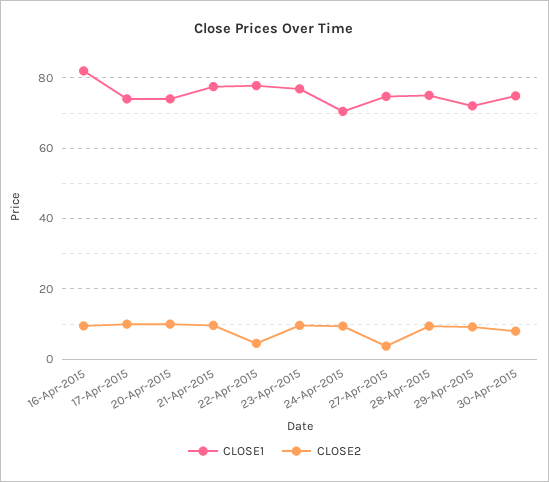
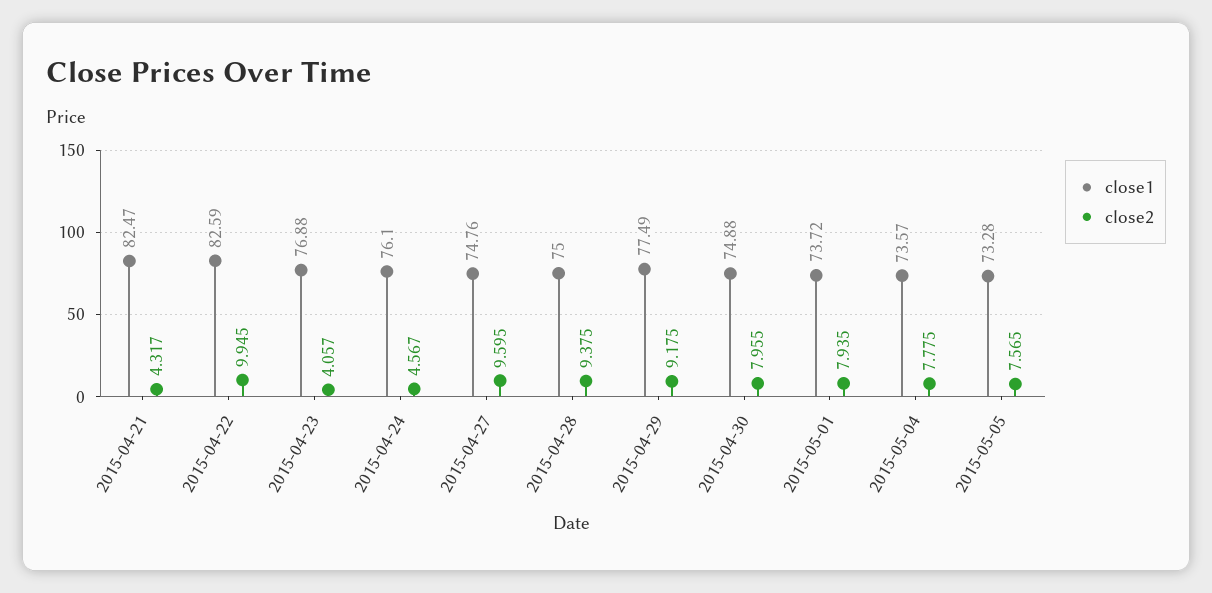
CLOSE1, 16-Apr-2015: 82 -> none
CLOSE2, 16-Apr-2015: 10 -> none
CLOSE1, 17-Apr-2015: 74 -> none
CLOSE2, 17-Apr-2015: 10 -> none
CLOSE1, 20-Apr-2015: 74 -> none
CLOSE2, 20-Apr-2015: 10 -> none
CLOSE1, 21-Apr-2015: 78 -> 82.47
CLOSE2, 21-Apr-2015: 10 -> 4.317
CLOSE1, 22-Apr-2015: 78 -> 82.59
CLOSE2, 22-Apr-2015: 4 -> 9.945
CLOSE2, 23-Apr-2015: 10 -> 4.057
CLOSE1, 24-Apr-2015: 70 -> 76.1
CLOSE2, 24-Apr-2015: 10 -> 4.567
CLOSE2, 27-Apr-2015: 4 -> 9.595
CLOSE1, 29-Apr-2015: 72 -> 77.49
CLOSE1, 2015-05-01: none -> 73.72
CLOSE2, 2015-05-01: none -> 7.935
CLOSE1, 2015-05-04: none -> 73.57
CLOSE2, 2015-05-04: none -> 7.775
CLOSE1, 2015-05-05: none -> 73.28
CLOSE2, 2015-05-05: none -> 7.565

